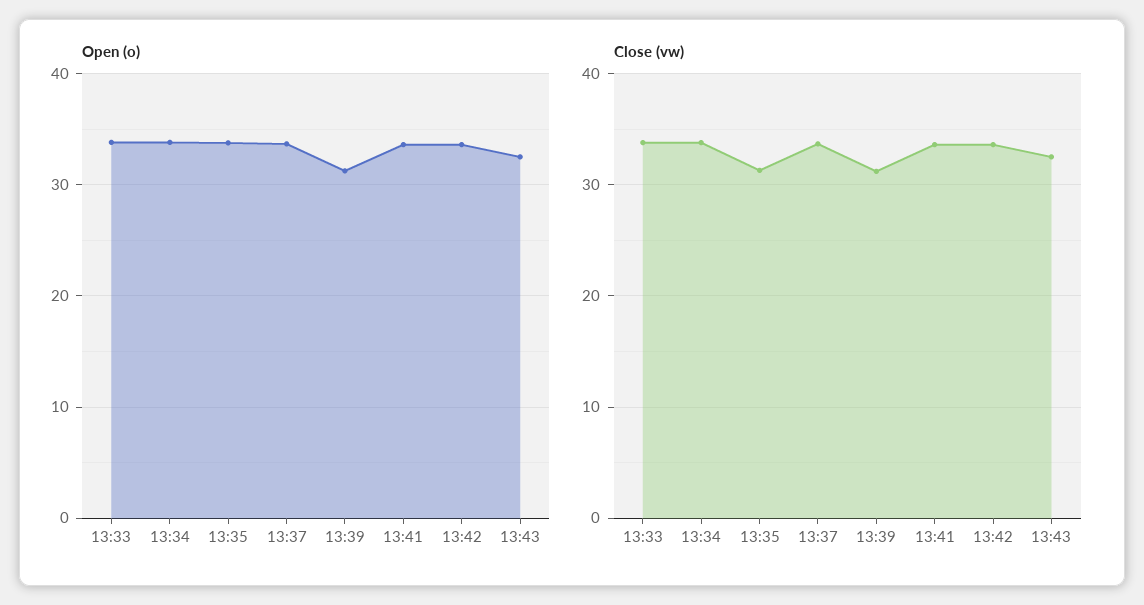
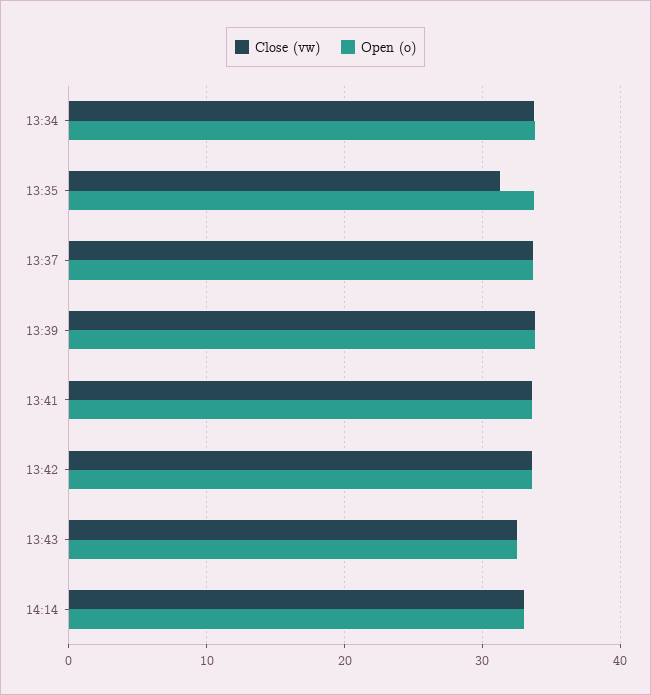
Open (o), 13:33: 34 -> none
Open (o), 13:39: 31 -> 34
Close (vw), 13:33: 34 -> none
Close (vw), 13:39: 31 -> 34
Close (vw), 14:14: none -> 33
Open (o), 14:14: none -> 33

